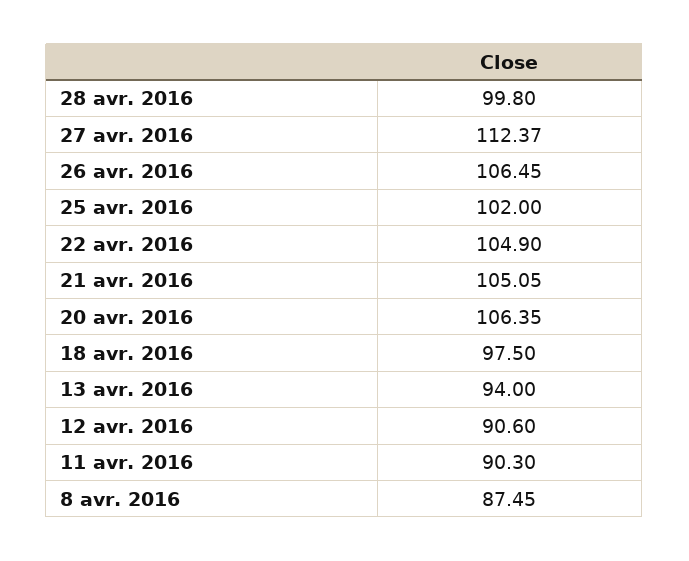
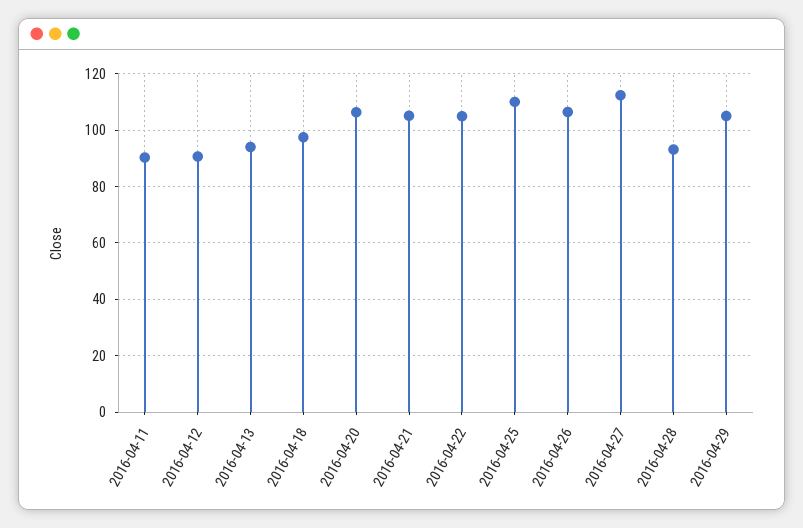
28 avr. 2016: 99.8 -> 92.5
25 avr. 2016: 102 -> 110
8 avr. 2016: 87.45 -> none
2016-04-29: none -> 105

